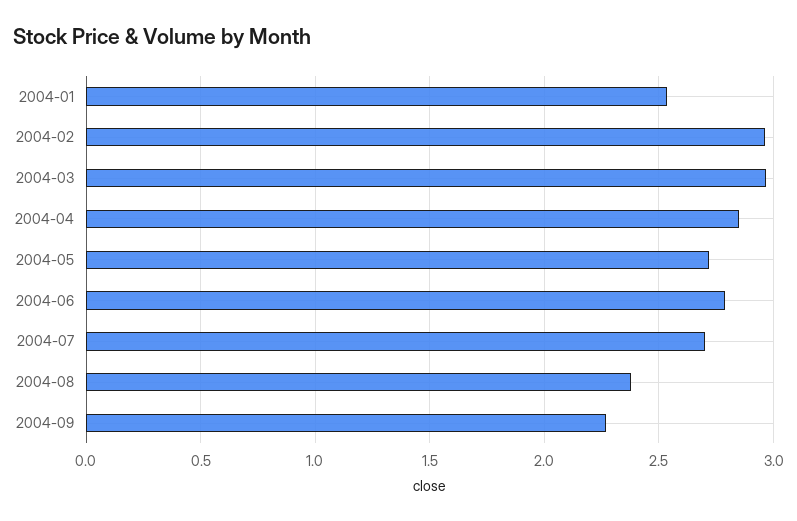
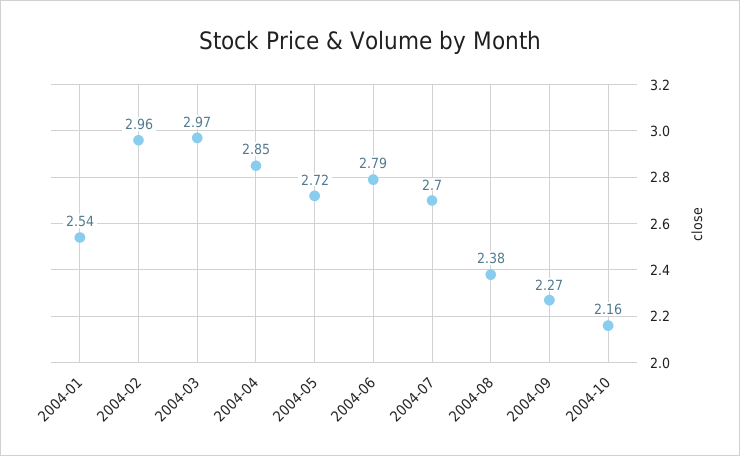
2004-10: none -> 2.16

